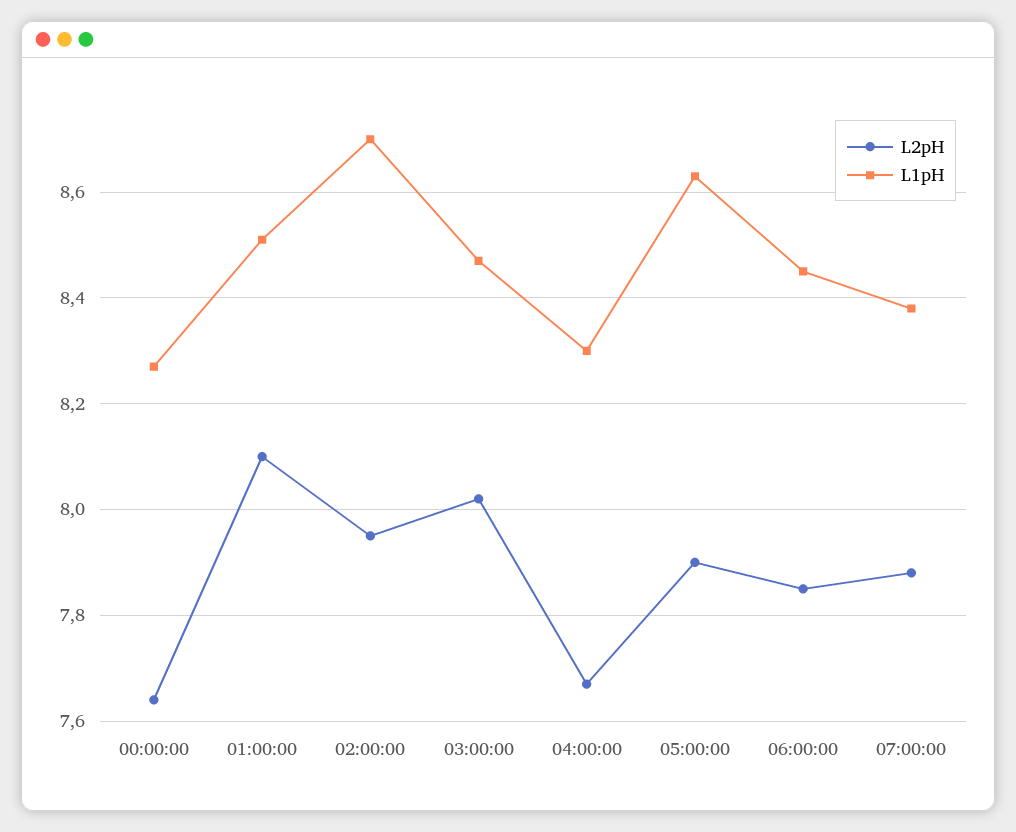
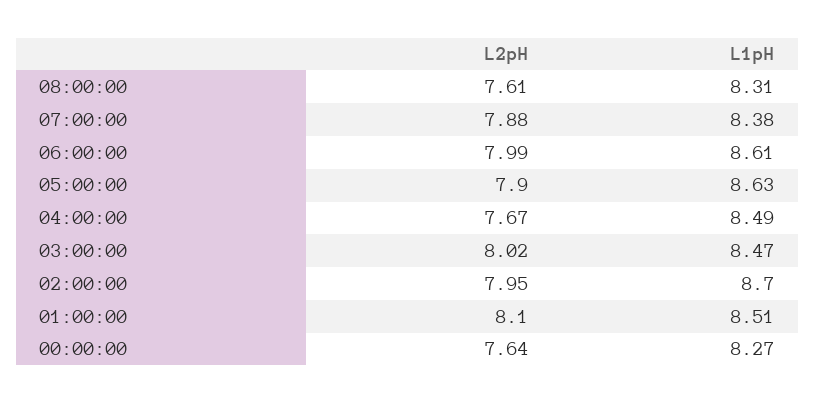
L1pH, 04:00:00: 8.3 -> 8.49
L2pH, 06:00:00: 7.85 -> 7.99
L1pH, 06:00:00: 8.45 -> 8.61
L2pH, 08:00:00: none -> 7.61
L1pH, 08:00:00: none -> 8.31

